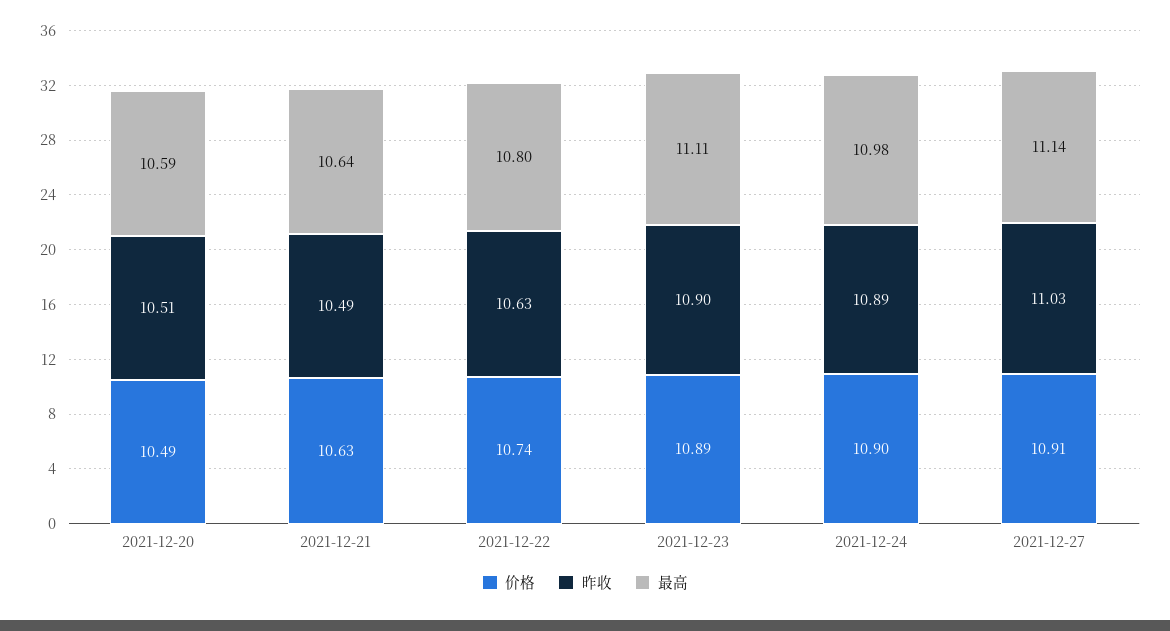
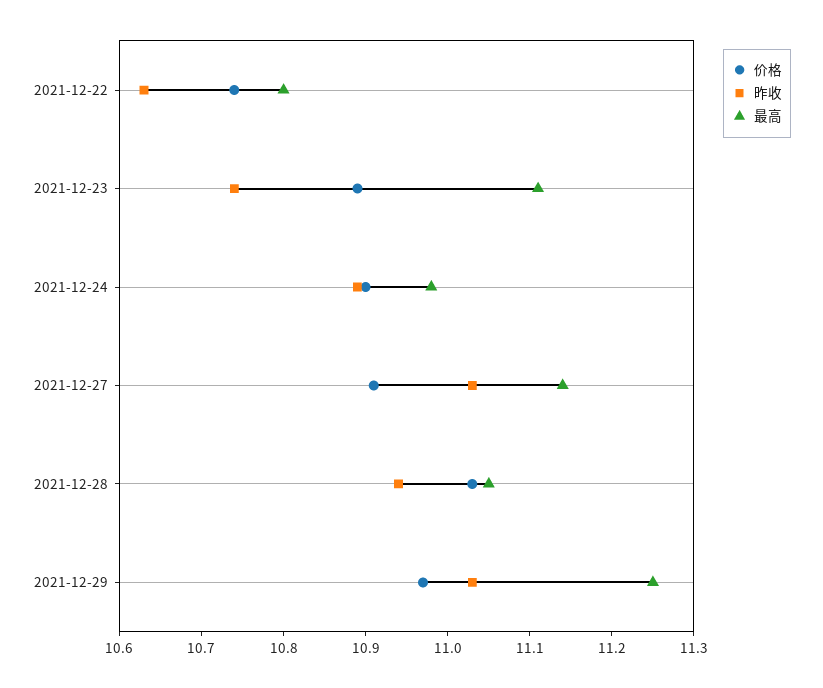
价格, 2021-12-20: 10.49 -> none
昨收, 2021-12-20: 10.51 -> none
最高, 2021-12-20: 10.59 -> none
价格, 2021-12-21: 10.63 -> none
昨收, 2021-12-21: 10.49 -> none
最高, 2021-12-21: 10.64 -> none
昨收, 2021-12-23: 10.9 -> 10.74
价格, 2021-12-28: none -> 11.03
昨收, 2021-12-28: none -> 10.94
最高, 2021-12-28: none -> 11.05
价格, 2021-12-29: none -> 10.97
昨收, 2021-12-29: none -> 11.03
最高, 2021-12-29: none -> 11.25

